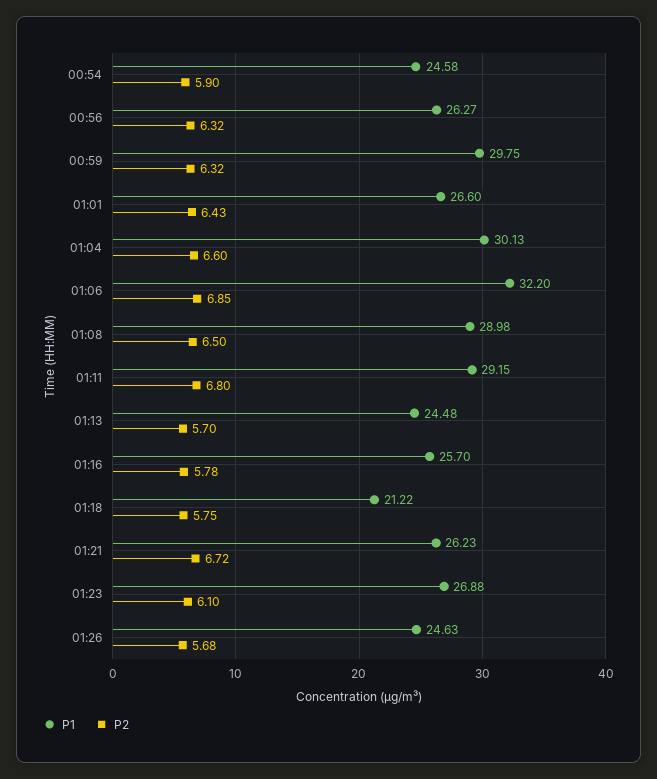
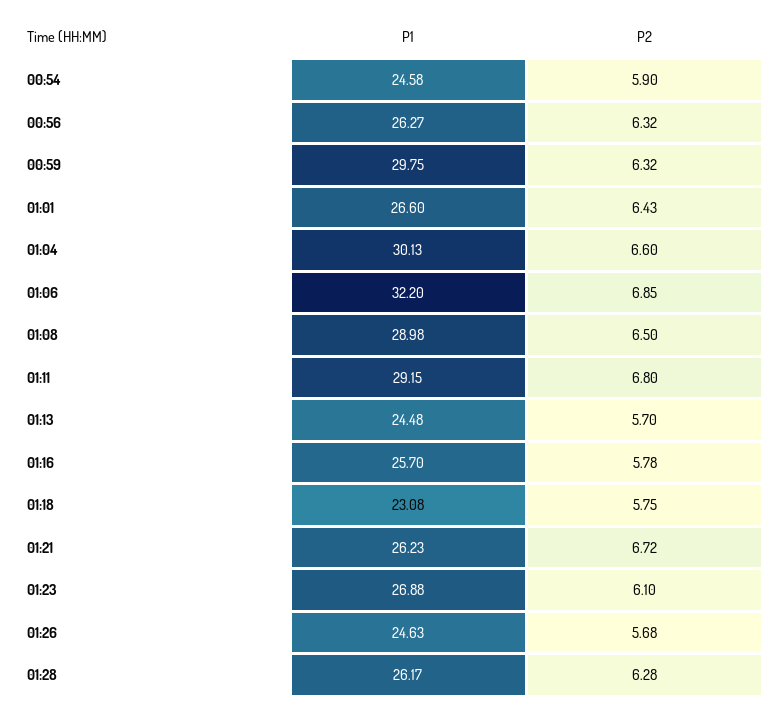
P1, 01:18: 21.22 -> 23.08
P1, 01:28: none -> 26.17
P2, 01:28: none -> 6.28

